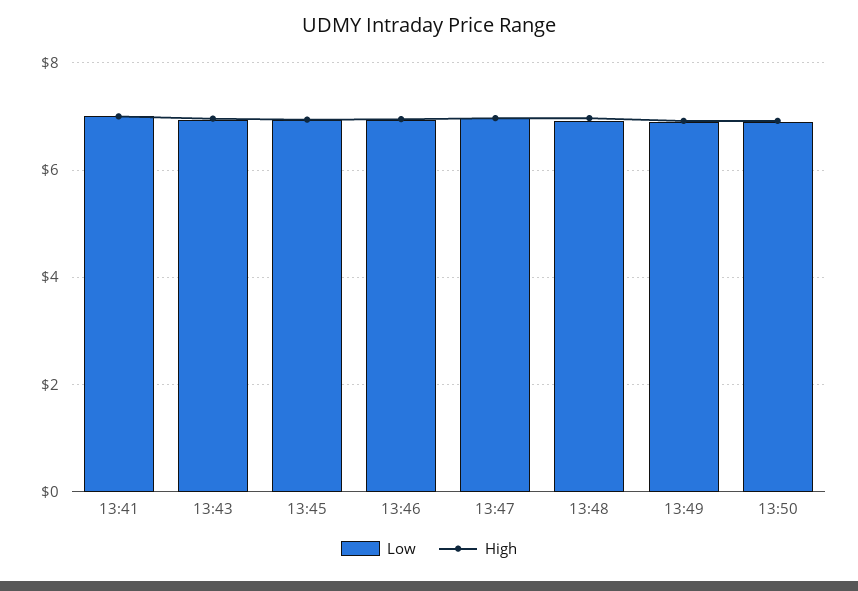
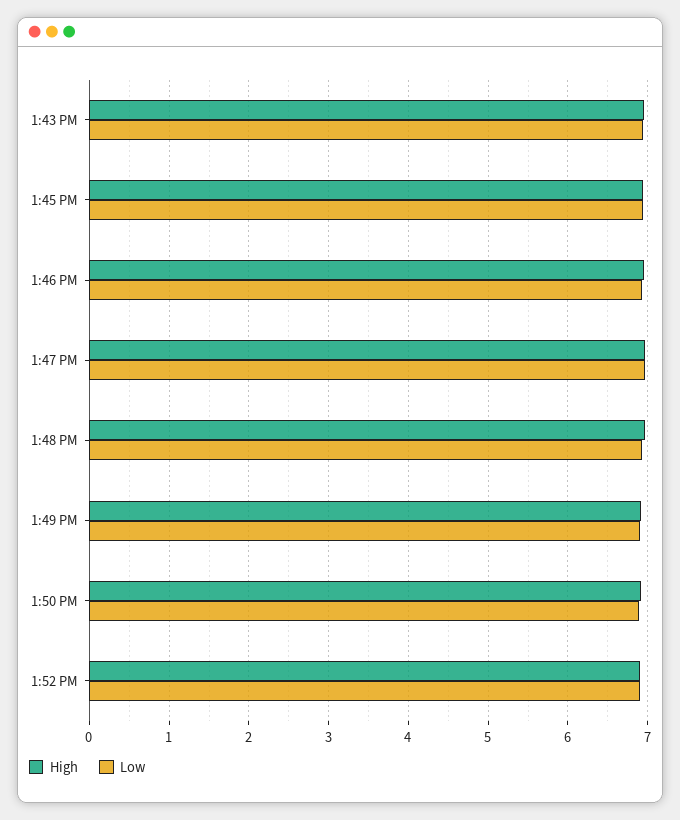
Low, 13:41: 7 -> none
High, 13:41: 7 -> none
High, 1:52 PM: none -> 6.9
Low, 1:52 PM: none -> 6.9

